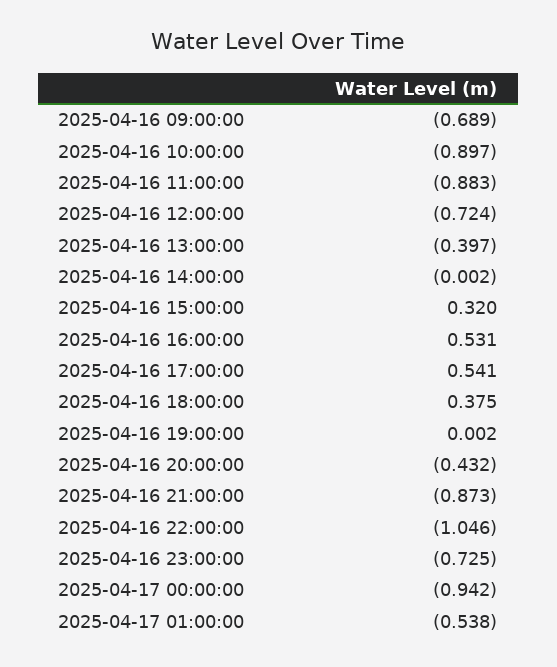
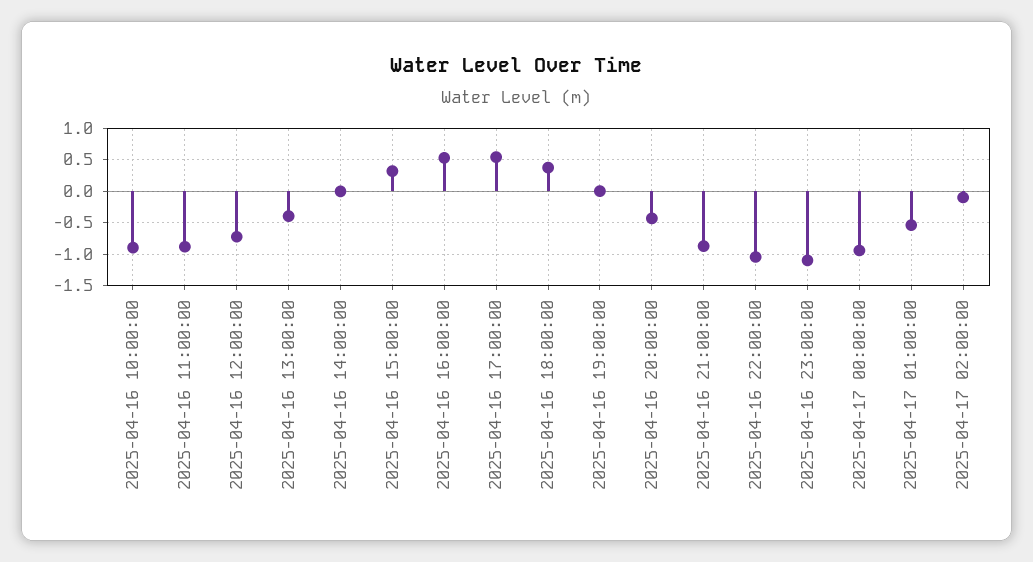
2025-04-16 09:00:00: -0.689 -> none
2025-04-16 23:00:00: -0.725 -> -1.1
2025-04-17 02:00:00: none -> -0.1

